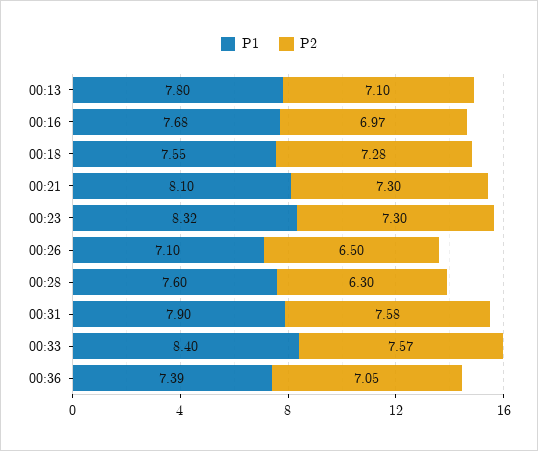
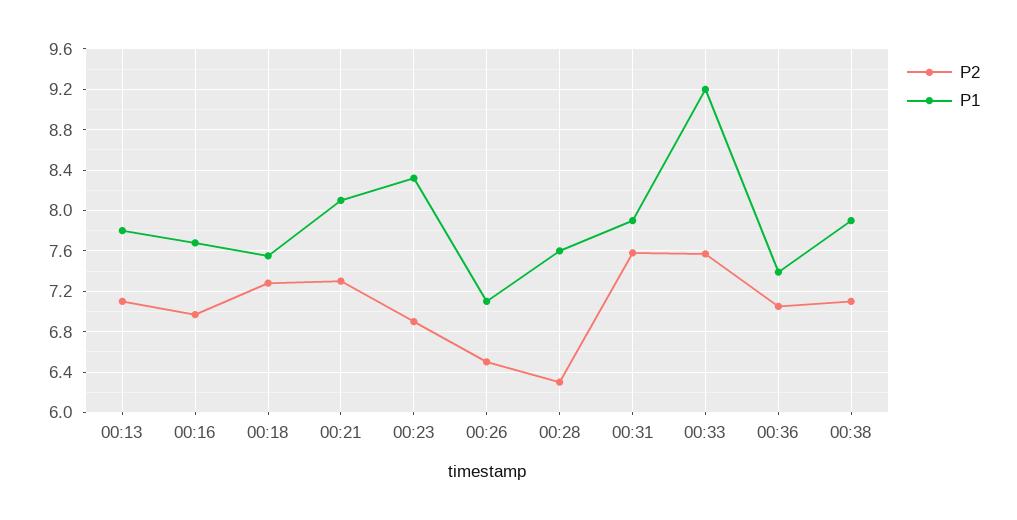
P2, 00:23: 7.3 -> 6.9
P1, 00:33: 8.4 -> 9.2
P2, 00:38: none -> 7.1
P1, 00:38: none -> 7.9

